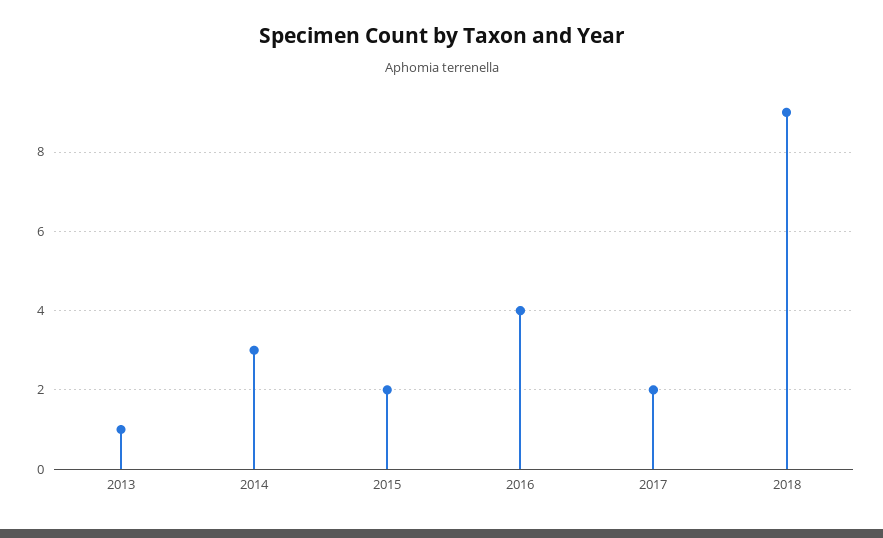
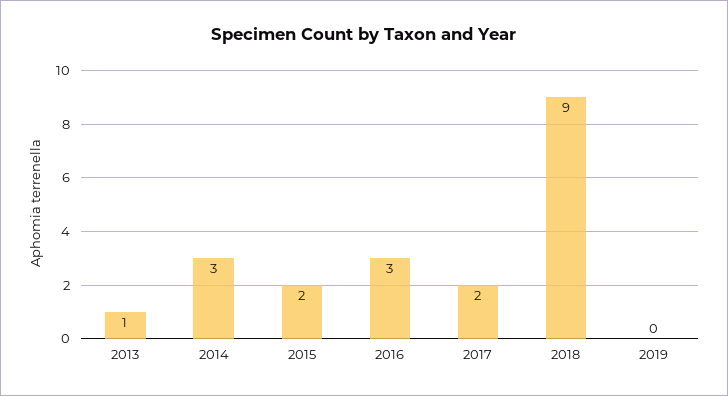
2016: 4 -> 3
2019: none -> 0

